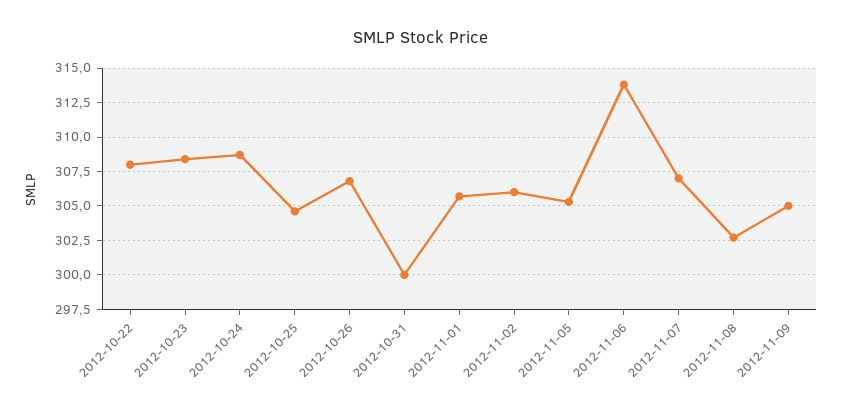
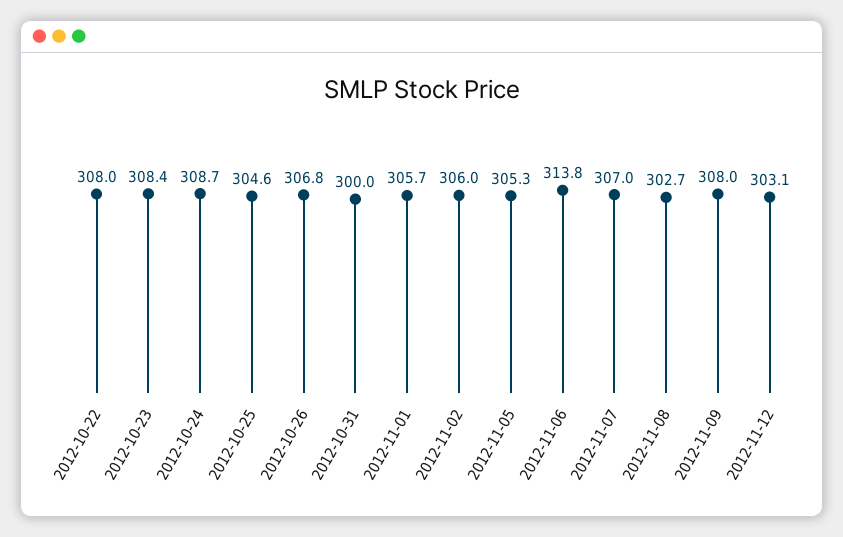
2012-11-09: 305 -> 308
2012-11-12: none -> 303.1

